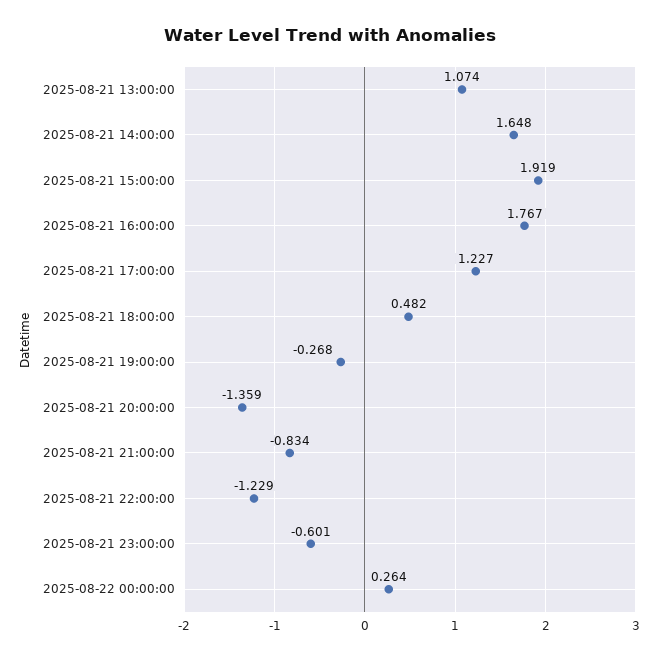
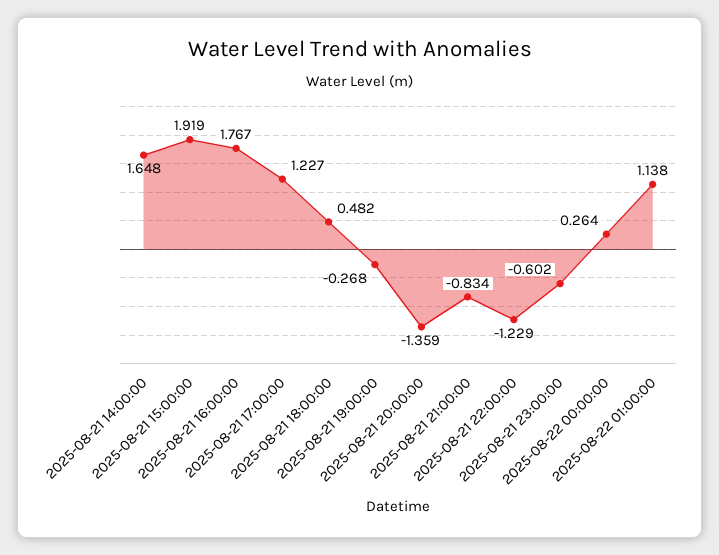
2025-08-21 13:00:00: 1.074 -> none
2025-08-21 23:00:00: -0.601 -> -0.602
2025-08-22 01:00:00: none -> 1.138

